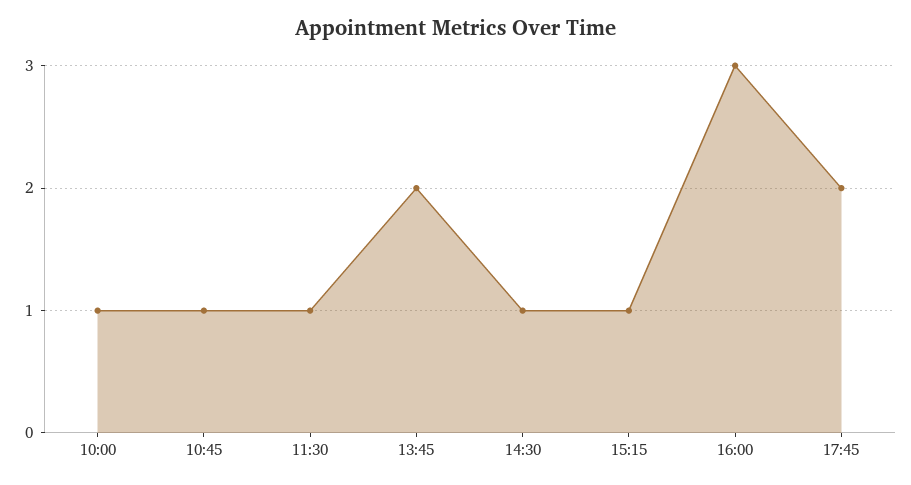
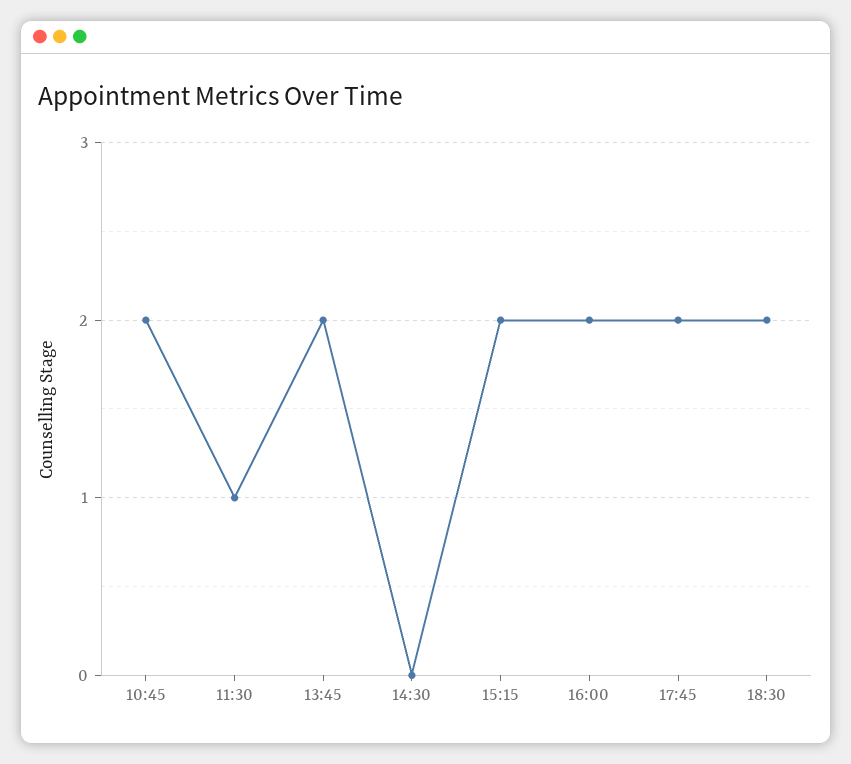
10:00: 1 -> none
10:45: 1 -> 2
14:30: 1 -> 0
15:15: 1 -> 2
16:00: 3 -> 2
18:30: none -> 2

